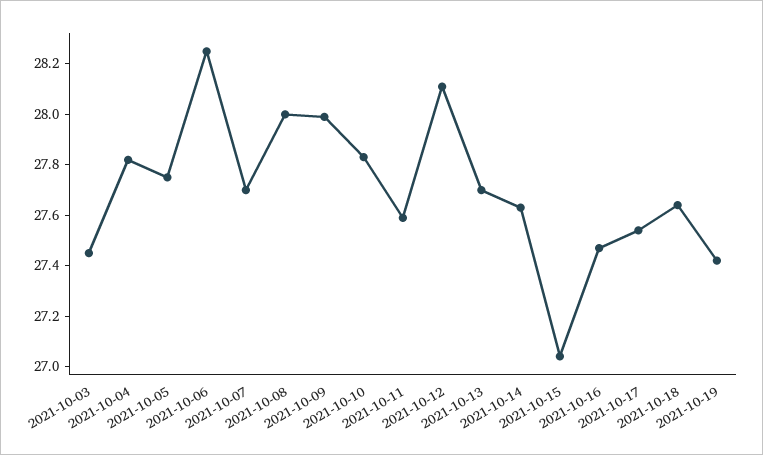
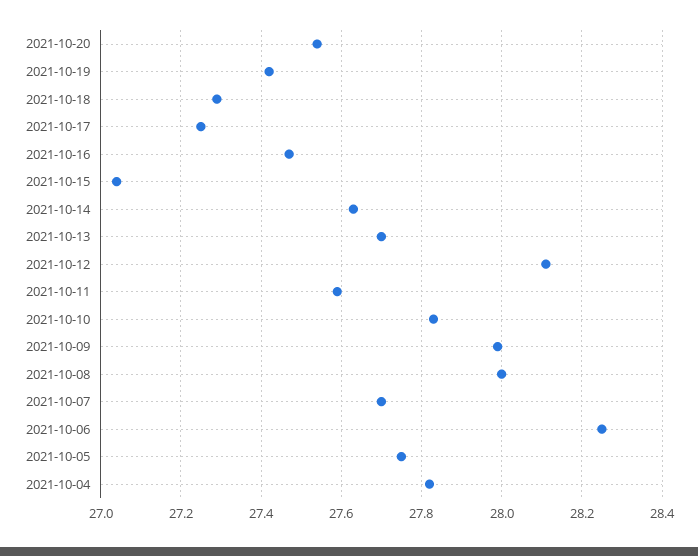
2021-10-03: 27.45 -> none
2021-10-17: 27.55 -> 27.25
2021-10-18: 27.65 -> 27.3
2021-10-20: none -> 27.55

